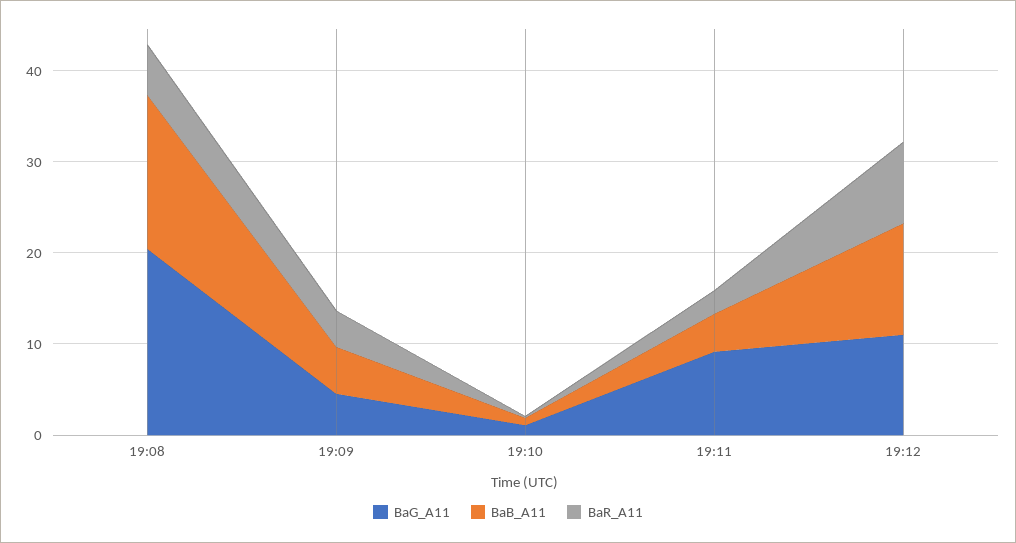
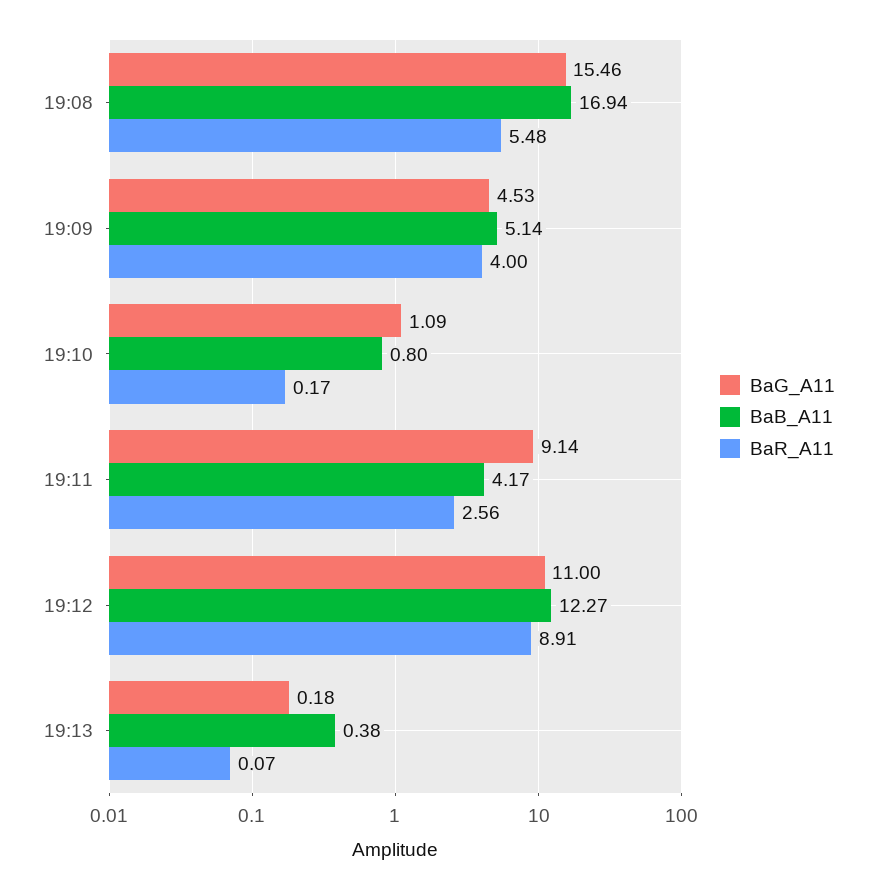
BaG_A11, 19:08: 20 -> 15.46
BaG_A11, 19:13: none -> 0.18
BaB_A11, 19:13: none -> 0.38
BaR_A11, 19:13: none -> 0.07

